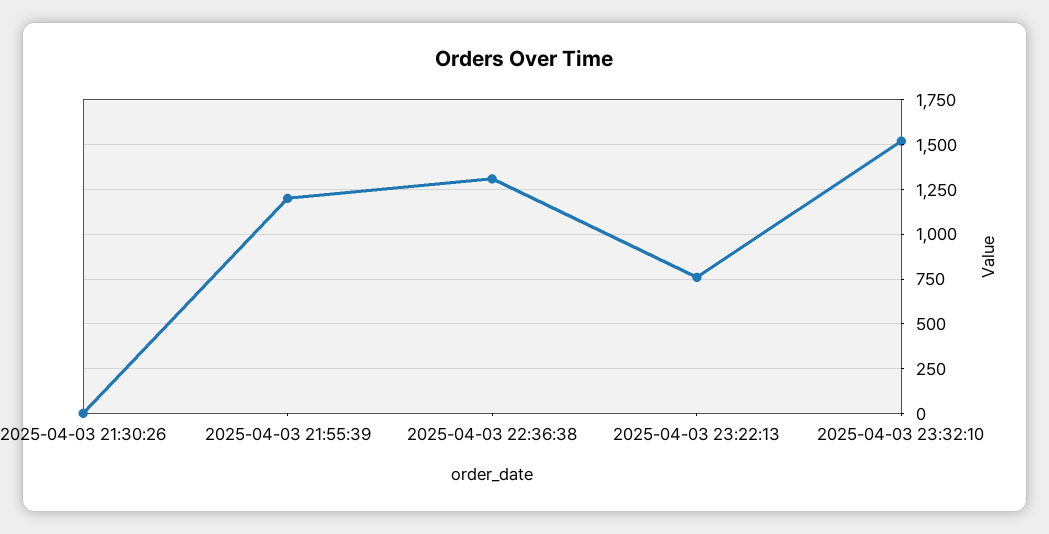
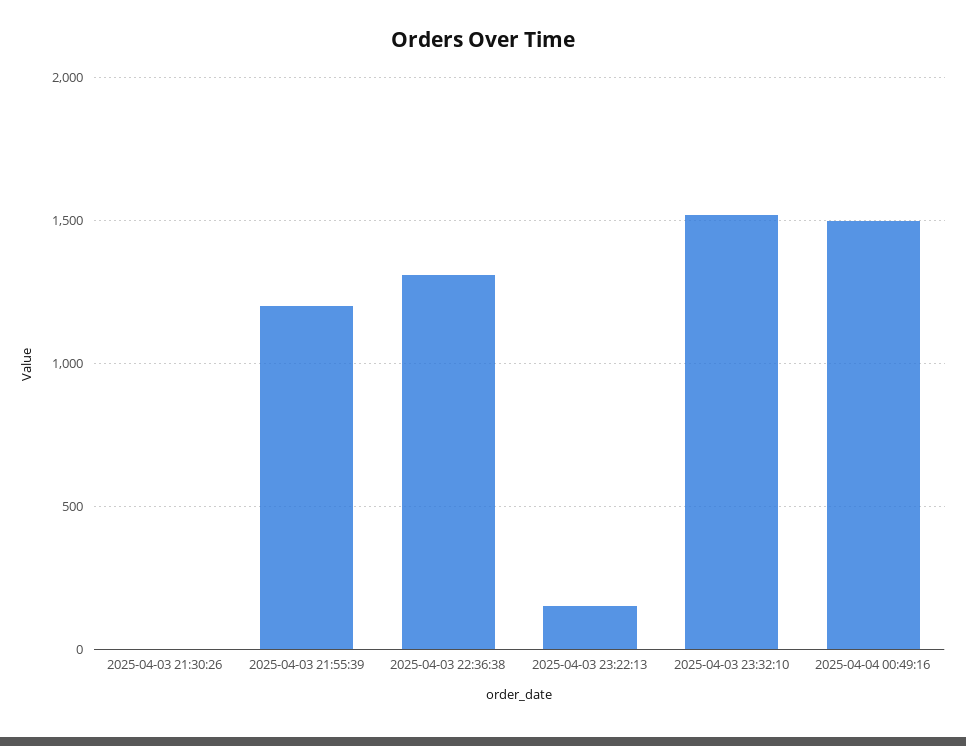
2025-04-03 23:22:13: 750 -> 150
2025-04-04 00:49:16: none -> 1500

